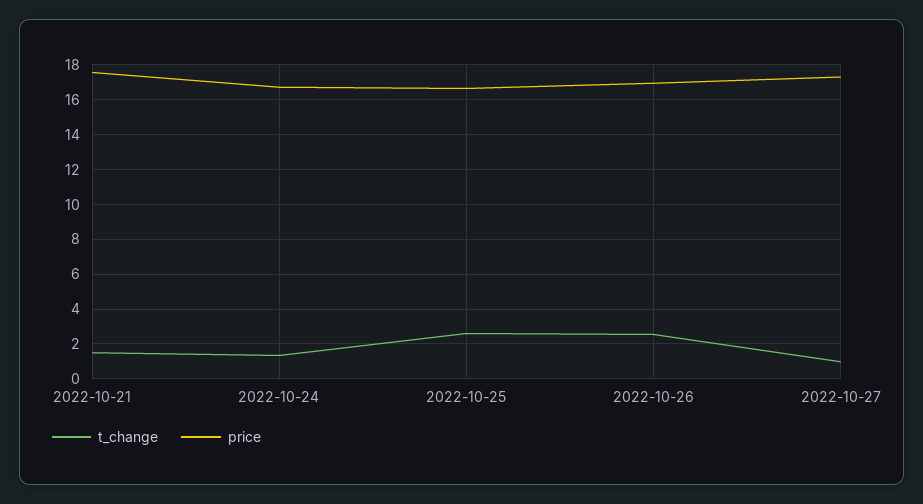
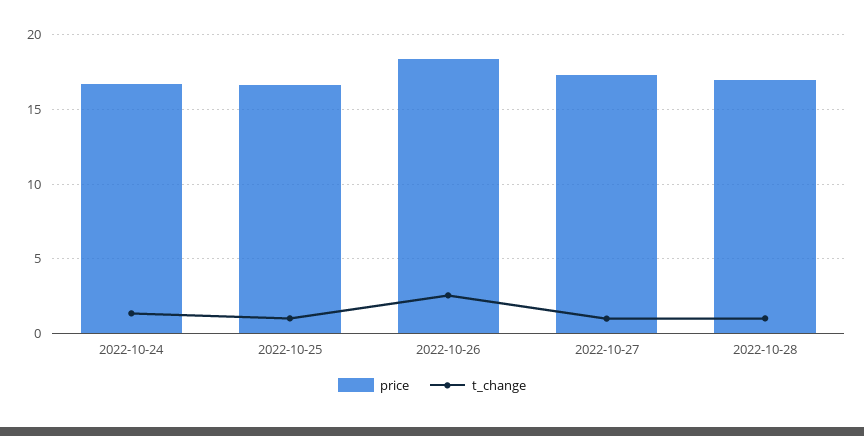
t_change, 2022-10-21: 1.5 -> none
price, 2022-10-21: 17.5 -> none
t_change, 2022-10-25: 2.5 -> 1
price, 2022-10-26: 17 -> 18.5
price, 2022-10-28: none -> 17
t_change, 2022-10-28: none -> 1

